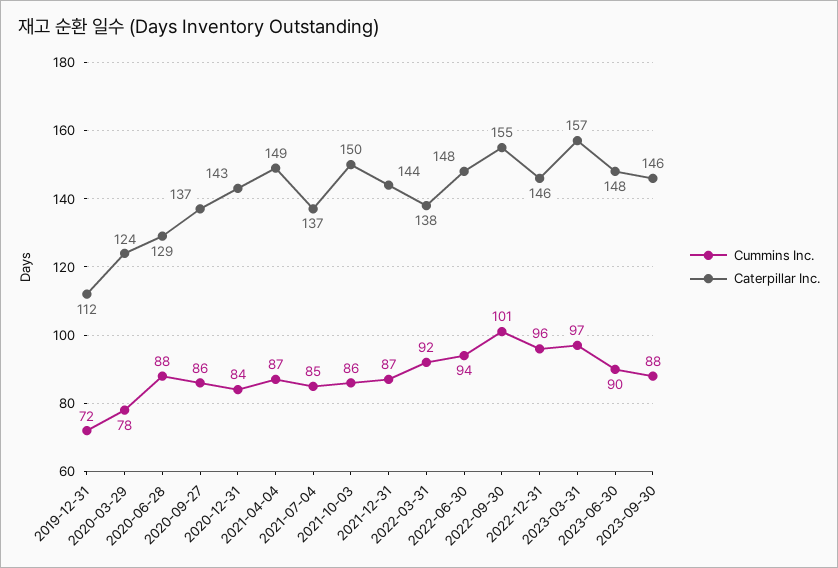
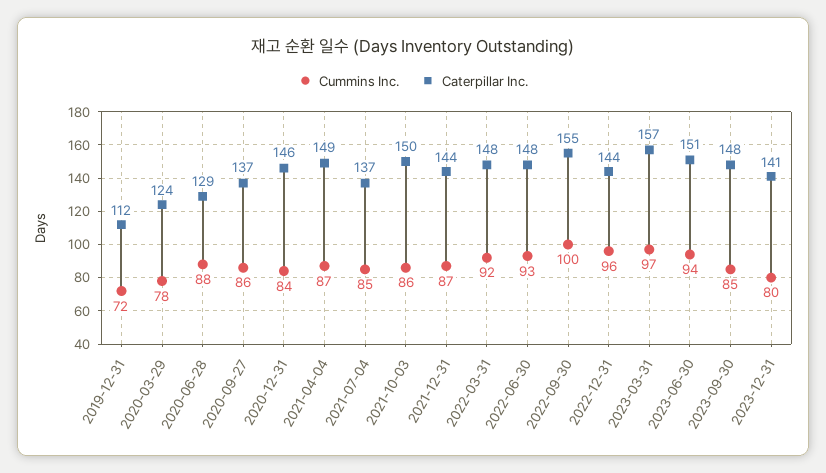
Caterpillar Inc., 2020-12-31: 143 -> 146
Caterpillar Inc., 2022-03-31: 138 -> 148
Cummins Inc., 2022-06-30: 94 -> 93
Cummins Inc., 2022-09-30: 101 -> 100
Caterpillar Inc., 2022-12-31: 146 -> 144
Cummins Inc., 2023-06-30: 90 -> 94
Caterpillar Inc., 2023-06-30: 148 -> 151
Cummins Inc., 2023-09-30: 88 -> 85
Caterpillar Inc., 2023-09-30: 146 -> 148
Cummins Inc., 2023-12-31: none -> 80
Caterpillar Inc., 2023-12-31: none -> 141

